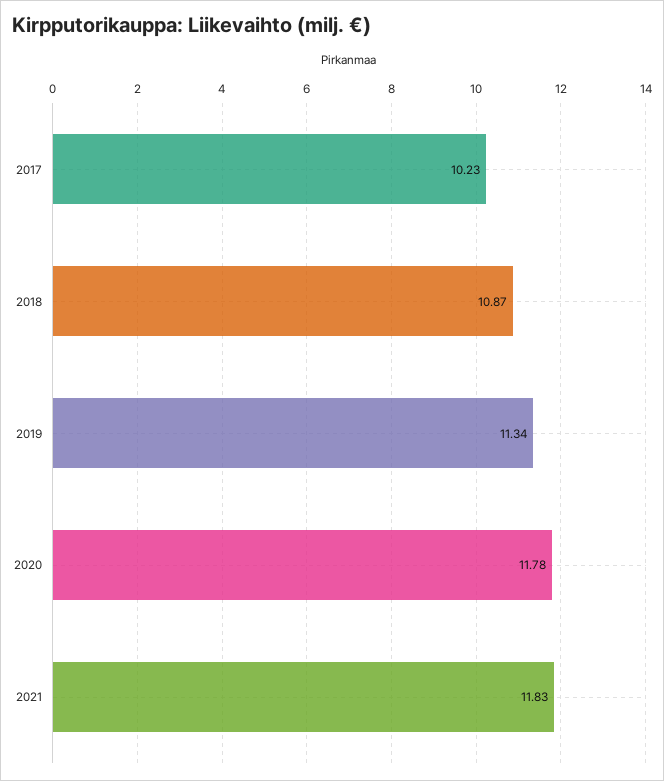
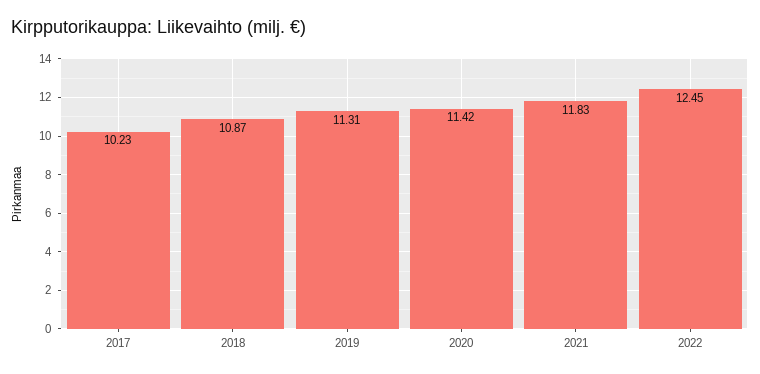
2019: 11.34 -> 11.31
2020: 11.78 -> 11.42
2022: none -> 12.45

